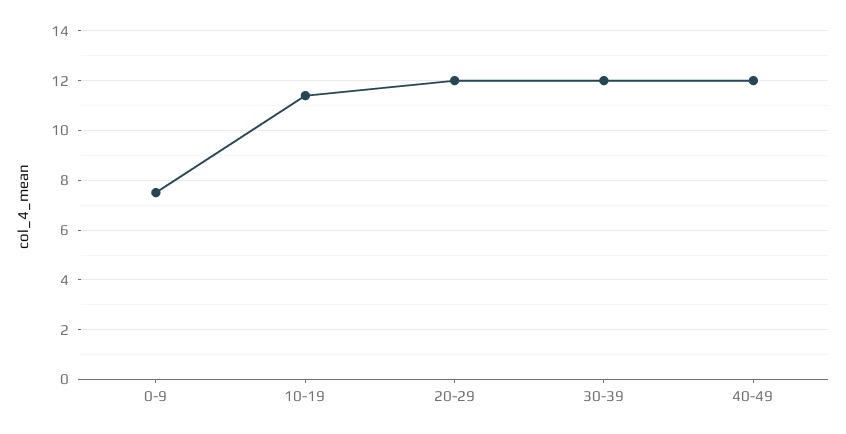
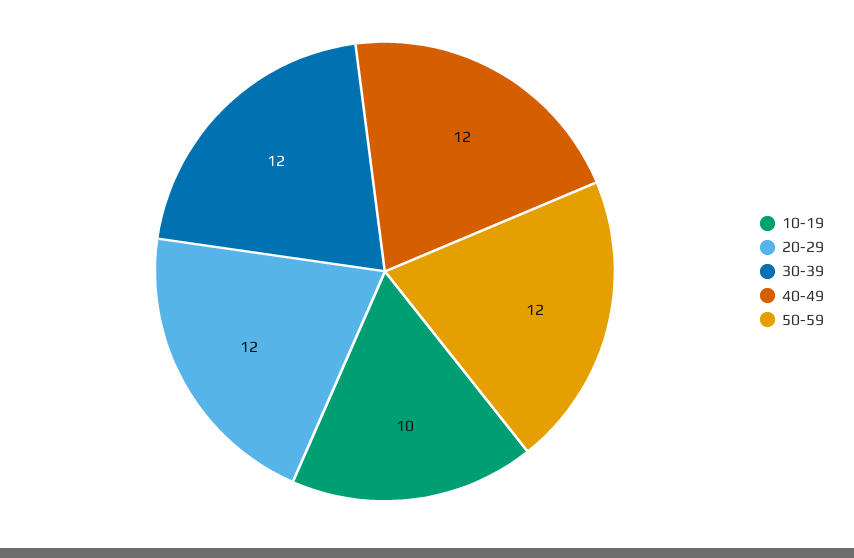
0-9: 7.5 -> none
10-19: 11.5 -> 10
50-59: none -> 12

